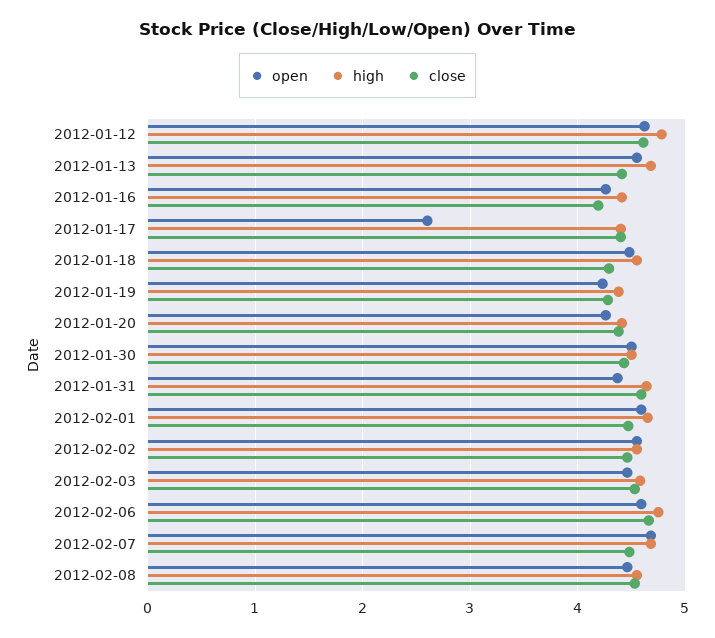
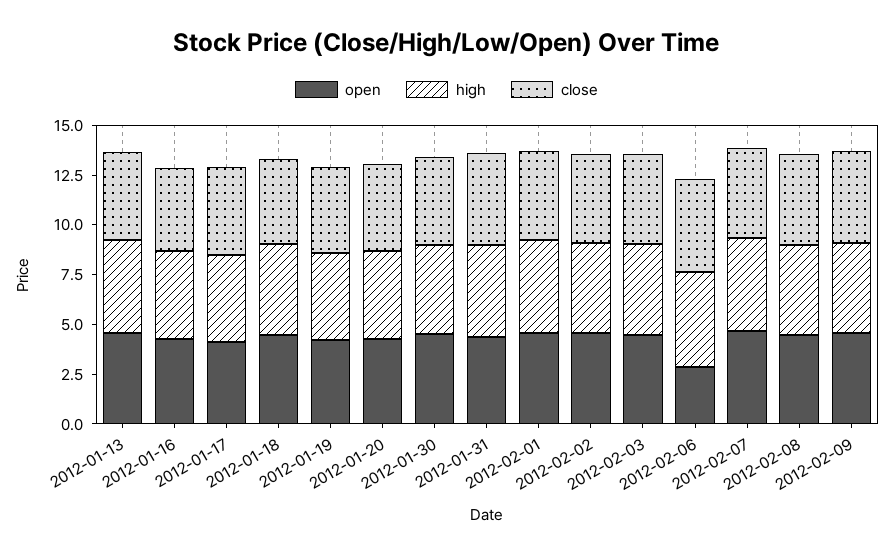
open, 2012-01-12: 4.6 -> none
high, 2012-01-12: 4.8 -> none
close, 2012-01-12: 4.6 -> none
open, 2012-01-17: 2.6 -> 4
open, 2012-02-06: 4.6 -> 3
open, 2012-02-09: none -> 4.5
high, 2012-02-09: none -> 4.5
close, 2012-02-09: none -> 4.5

